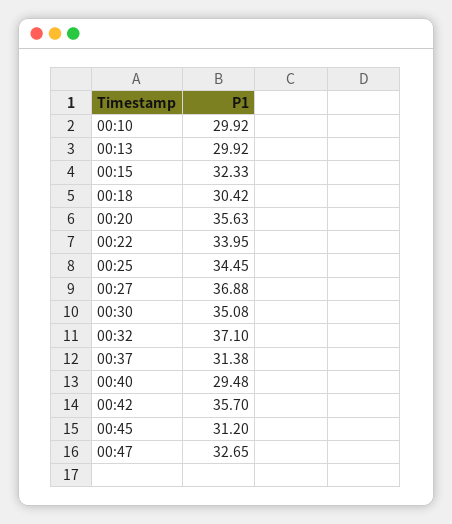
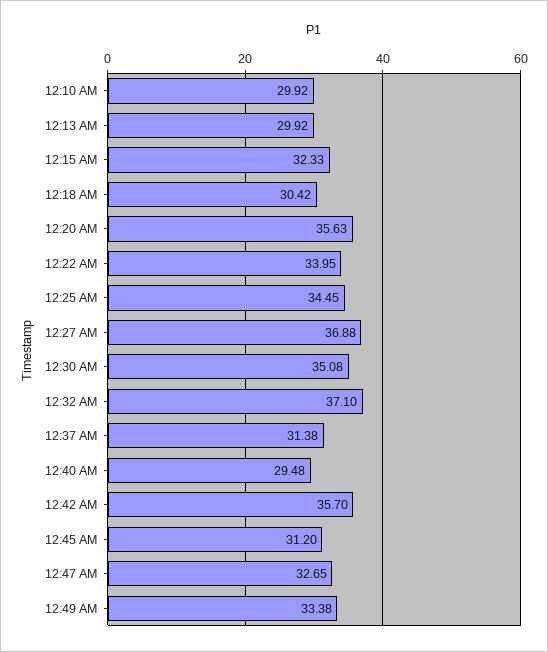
12:49 AM: none -> 33.38

